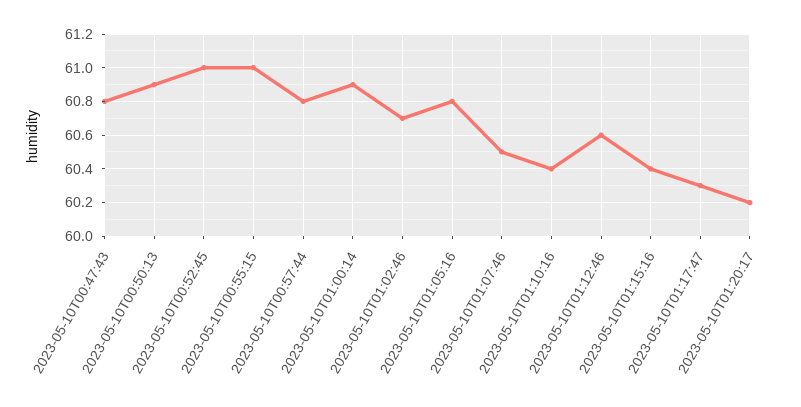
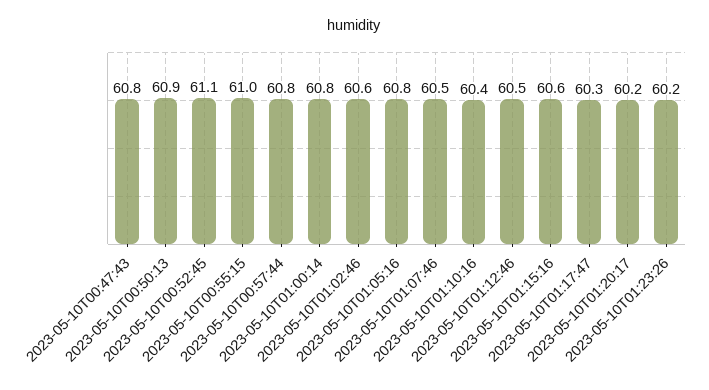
2023-05-10T00:52:45: 61 -> 61.1
2023-05-10T01:00:14: 60.9 -> 60.8
2023-05-10T01:02:46: 60.7 -> 60.6
2023-05-10T01:12:46: 60.6 -> 60.5
2023-05-10T01:15:16: 60.4 -> 60.6
2023-05-10T01:23:26: none -> 60.2

